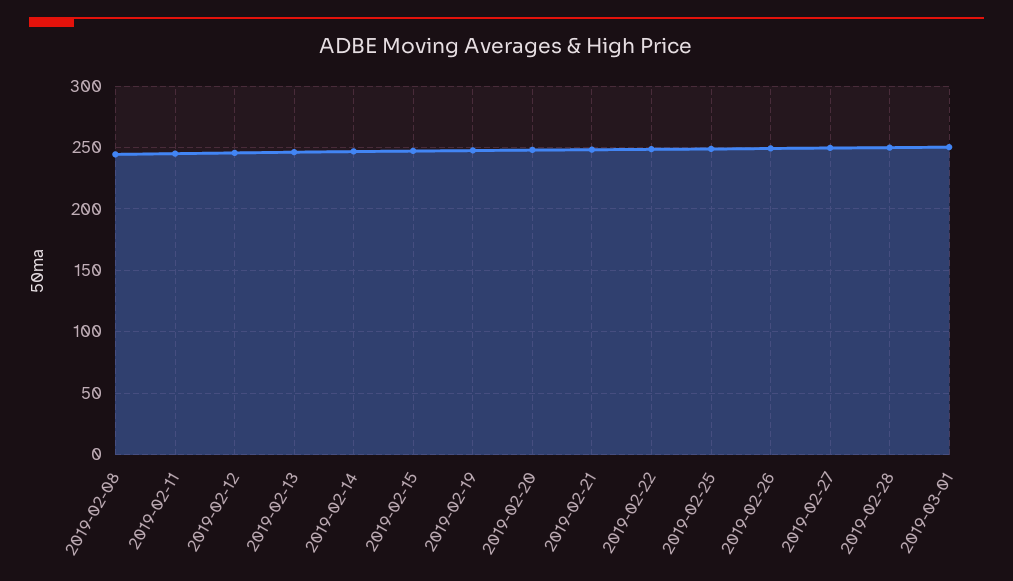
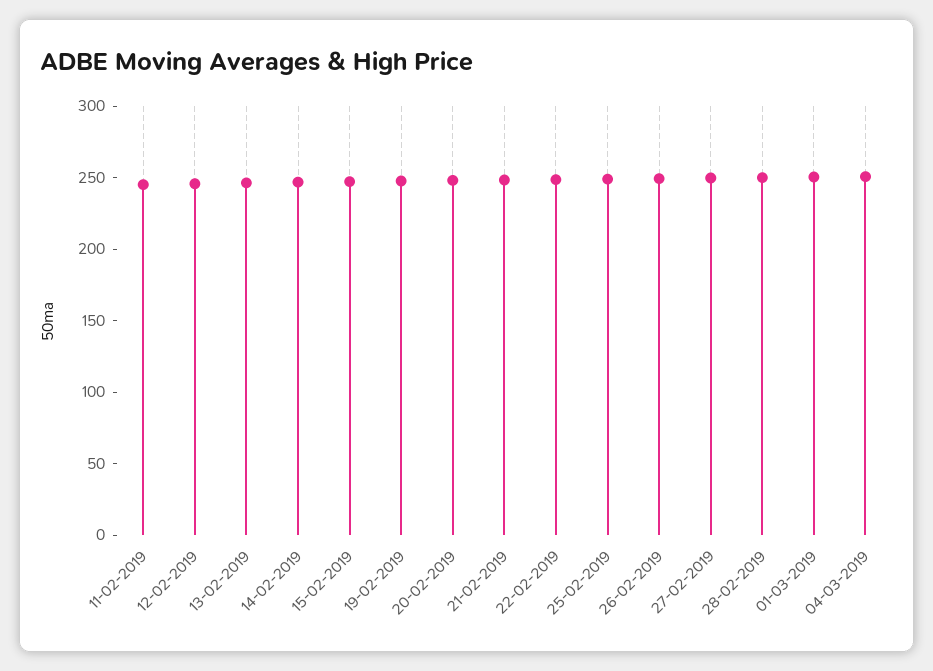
2019-02-08: 245 -> none
04-03-2019: none -> 250

